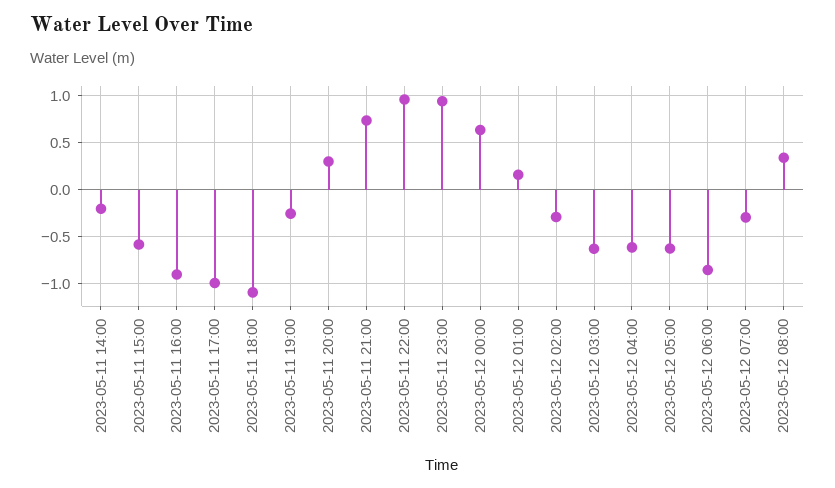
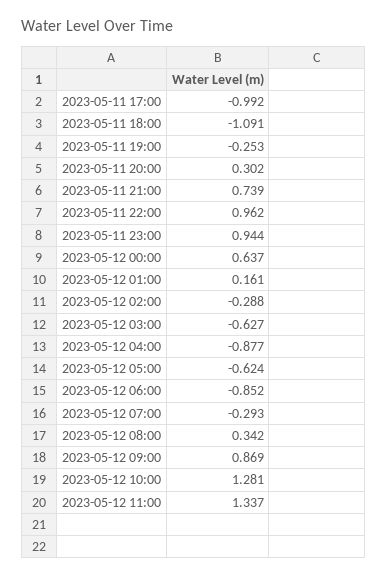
2023-05-11 14:00: -0.2 -> none
2023-05-11 15:00: -0.6 -> none
2023-05-11 16:00: -0.9 -> none
2023-05-12 04:00: -0.6 -> -0.877
2023-05-12 09:00: none -> 0.869
2023-05-12 10:00: none -> 1.281
2023-05-12 11:00: none -> 1.337

